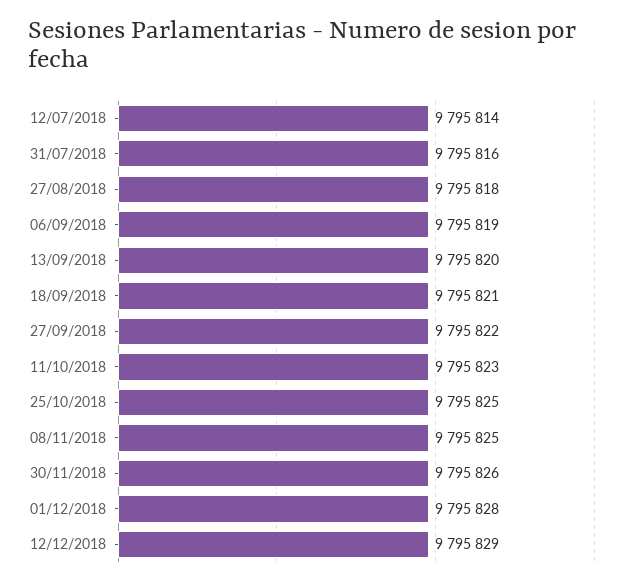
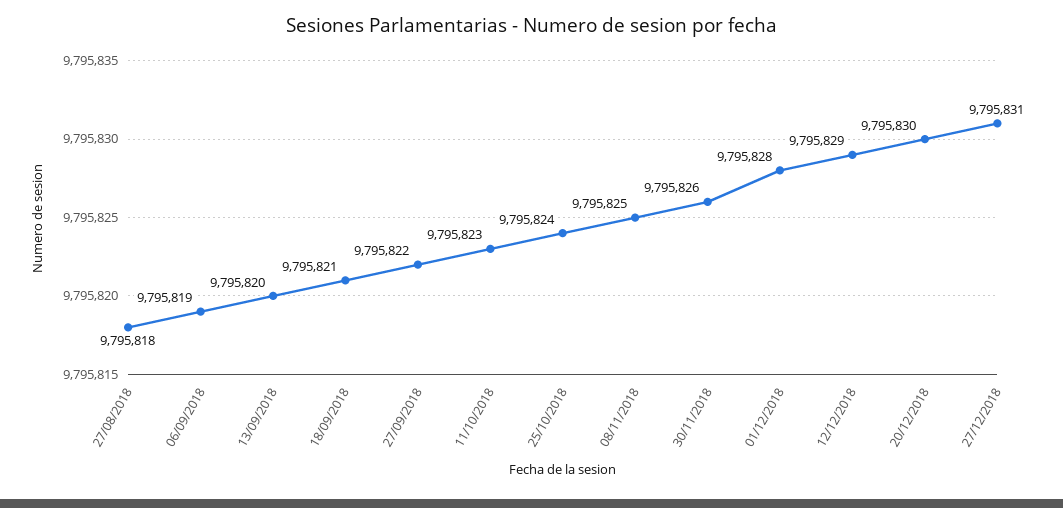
12/07/2018: 9795814 -> none
31/07/2018: 9795816 -> none
25/10/2018: 9795825 -> 9795824
20/12/2018: none -> 9795830
27/12/2018: none -> 9795831

